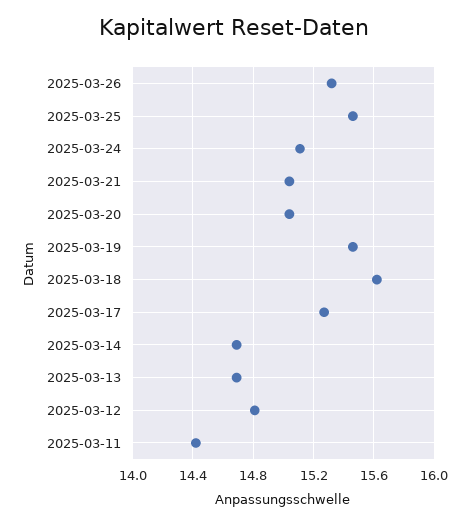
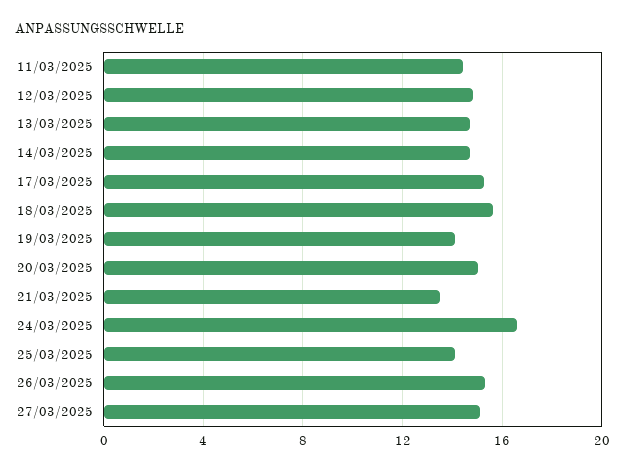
2025-03-25: 15.45 -> 14
2025-03-24: 15.1 -> 16.5
2025-03-21: 15.05 -> 13.5
2025-03-19: 15.45 -> 14
27/03/2025: none -> 15

